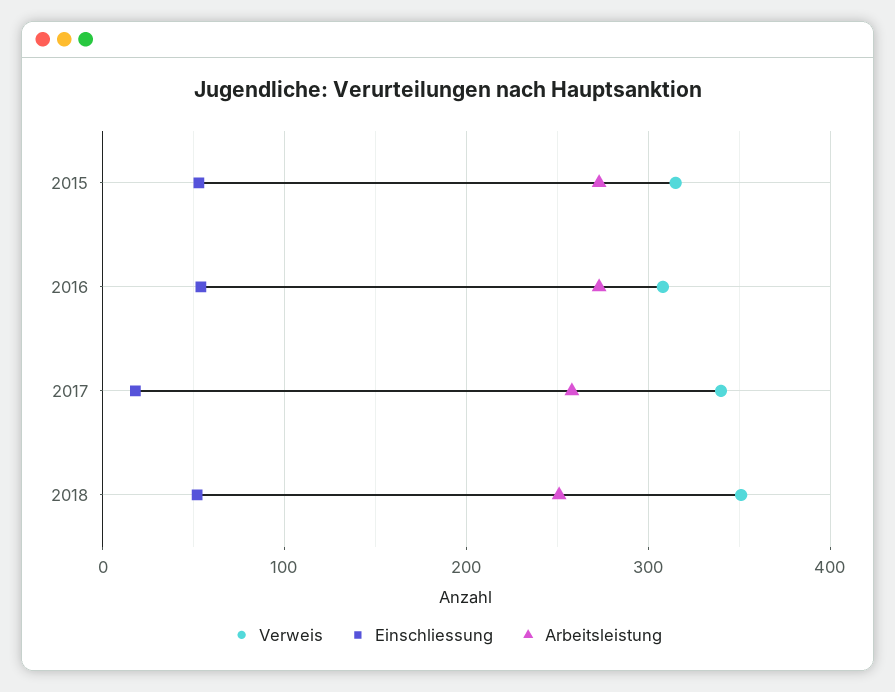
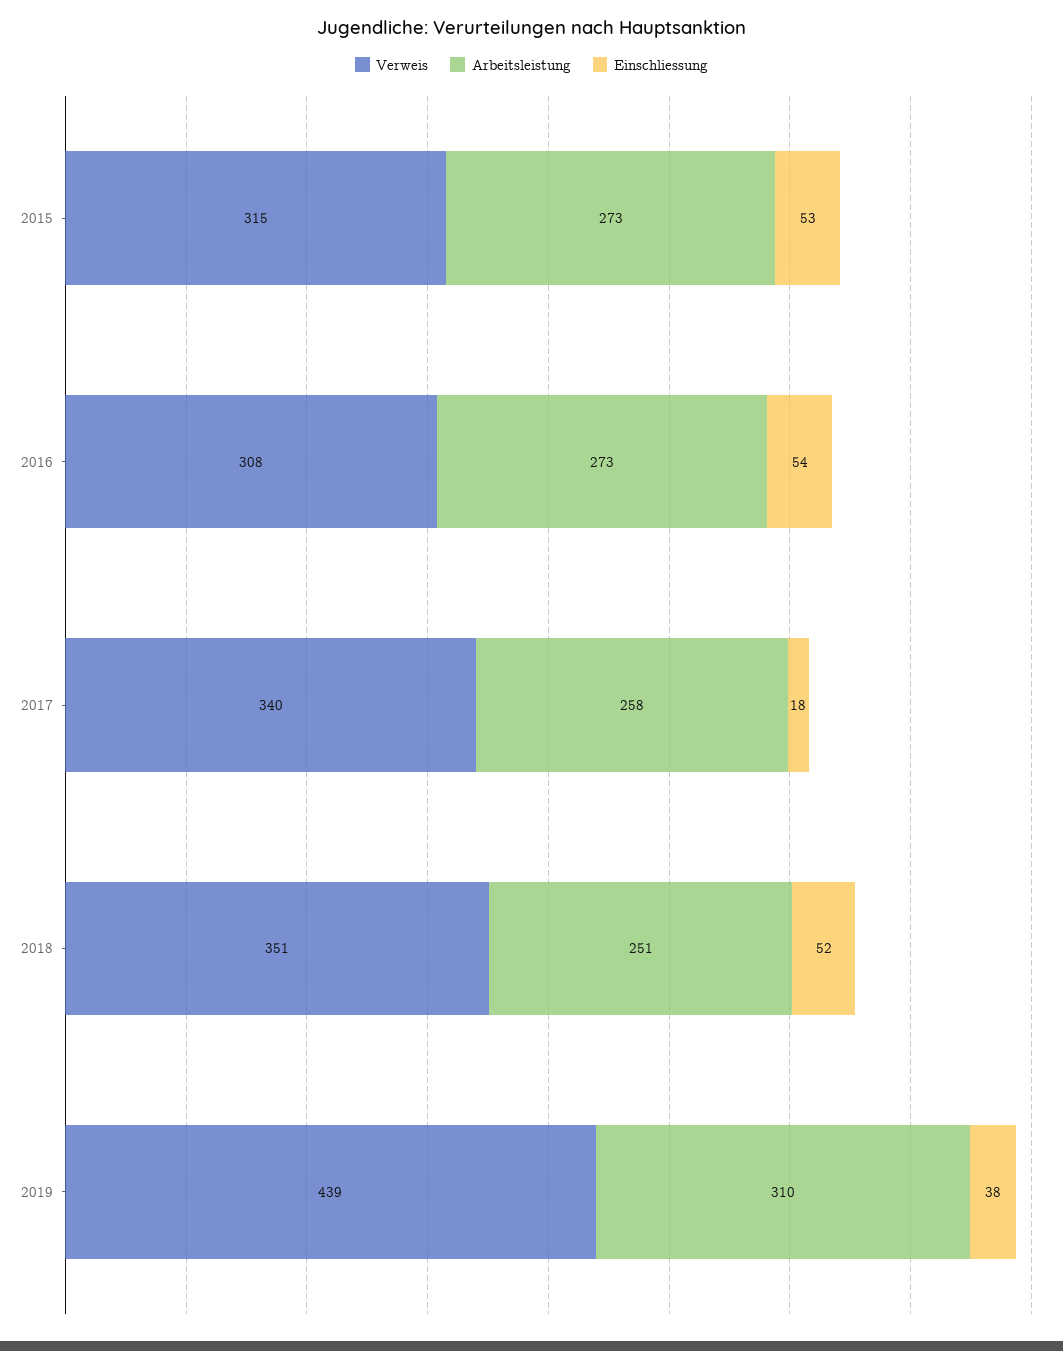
Verweis, 2019: none -> 439
Arbeitsleistung, 2019: none -> 310
Einschliessung, 2019: none -> 38

